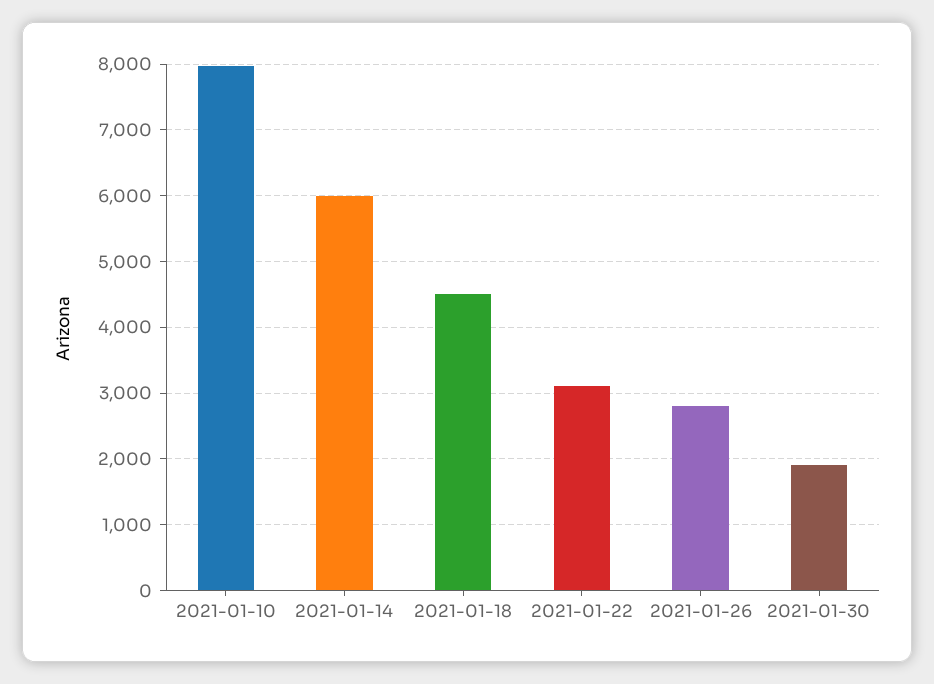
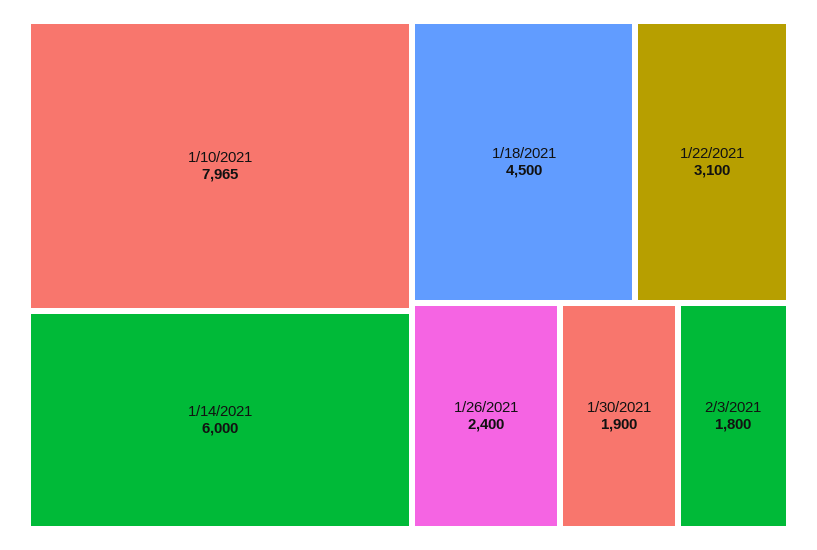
2021-01-26: 2800 -> 2400
2/3/2021: none -> 1800

